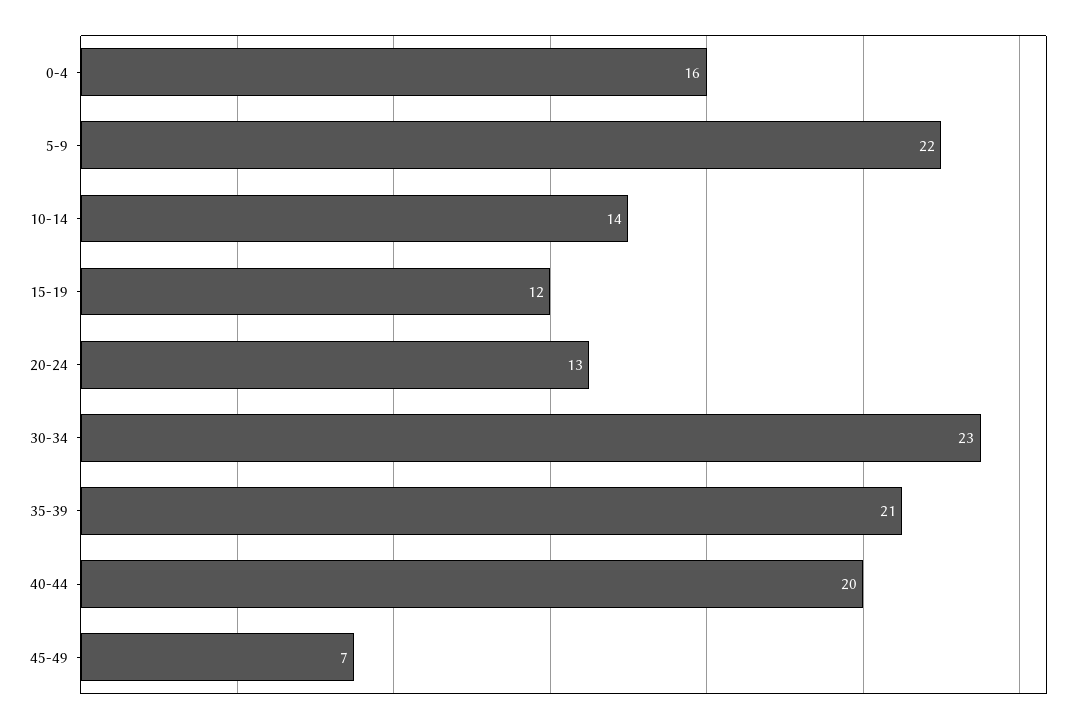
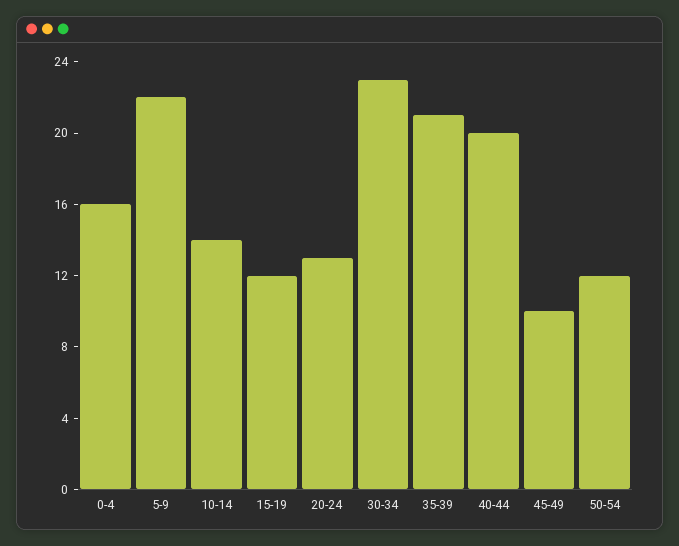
45-49: 7 -> 10
50-54: none -> 12

